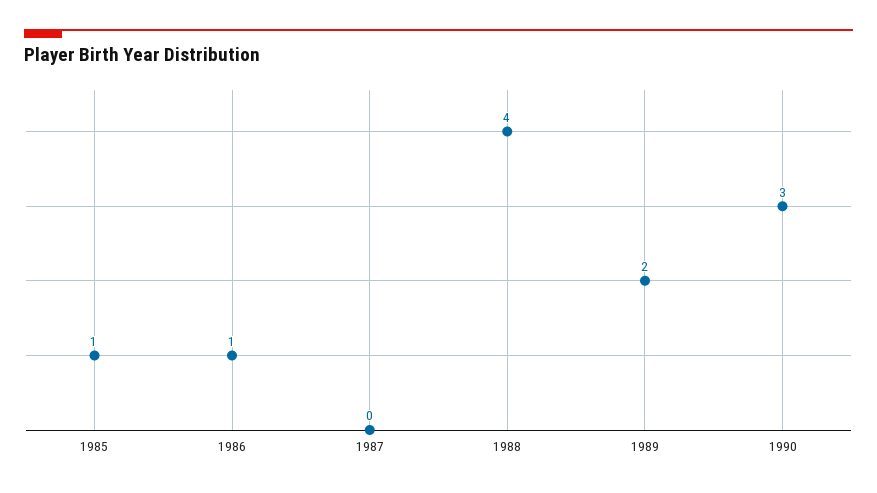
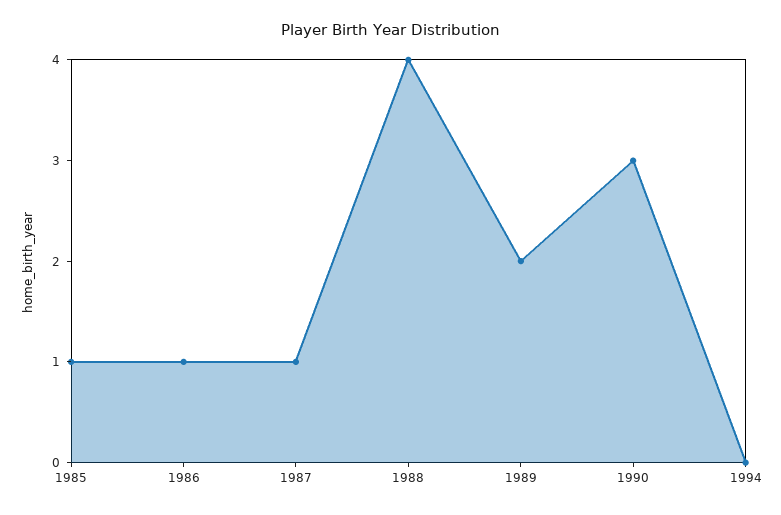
1987: 0 -> 1
1994: none -> 0

